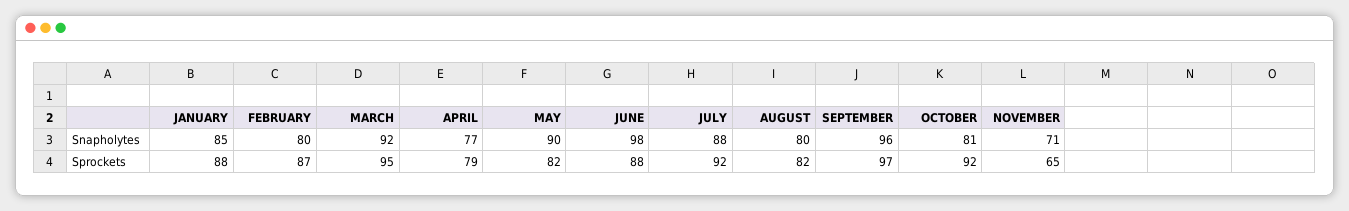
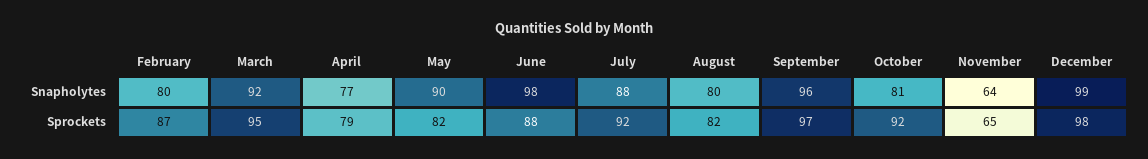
JANUARY, Snapholytes: 85 -> none
NOVEMBER, Snapholytes: 71 -> 64
JANUARY, Sprockets: 88 -> none
December, Snapholytes: none -> 99
December, Sprockets: none -> 98

